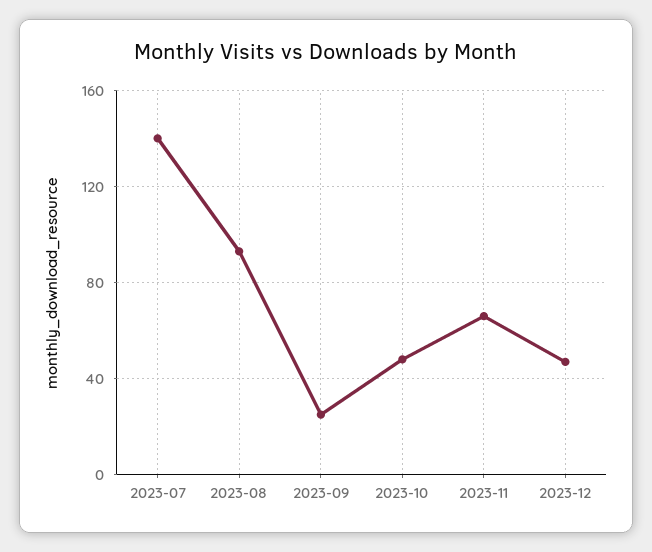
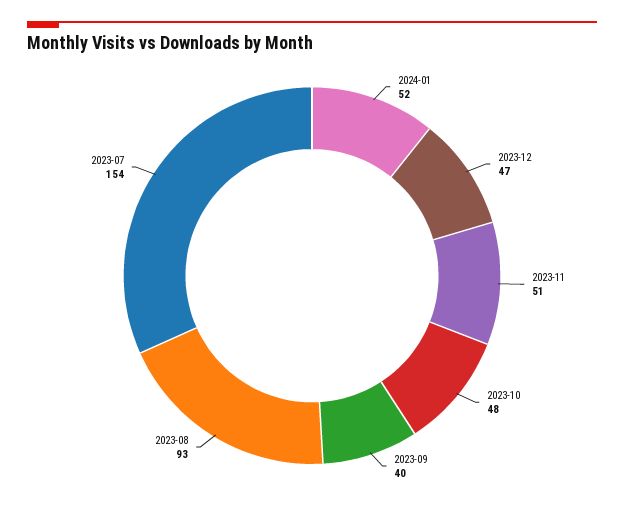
2023-07: 140 -> 154
2023-09: 25 -> 40
2023-11: 65 -> 51
2024-01: none -> 52

